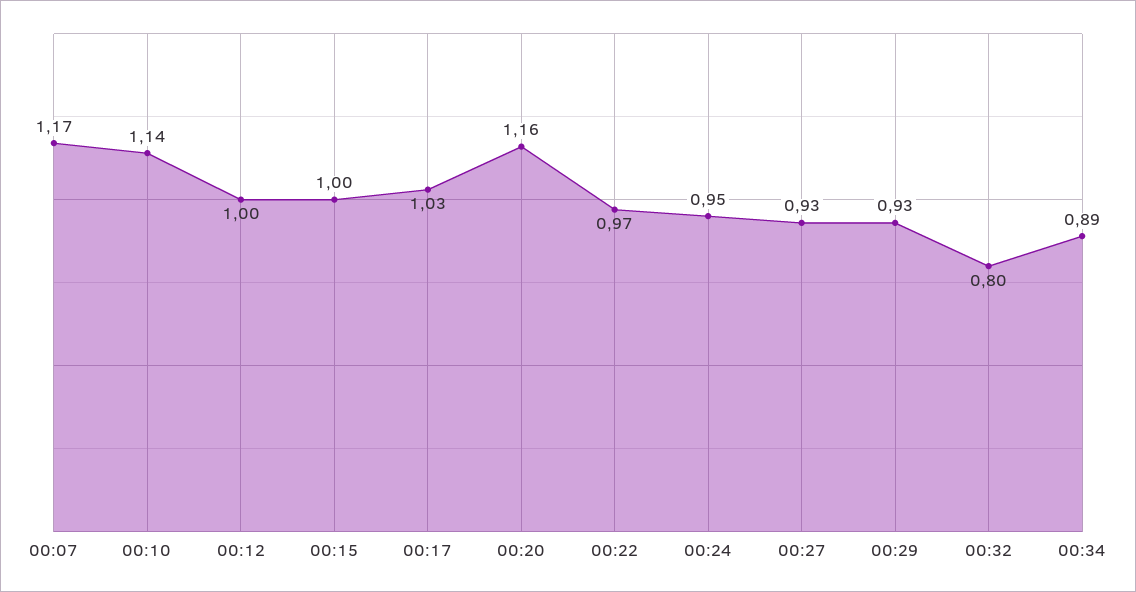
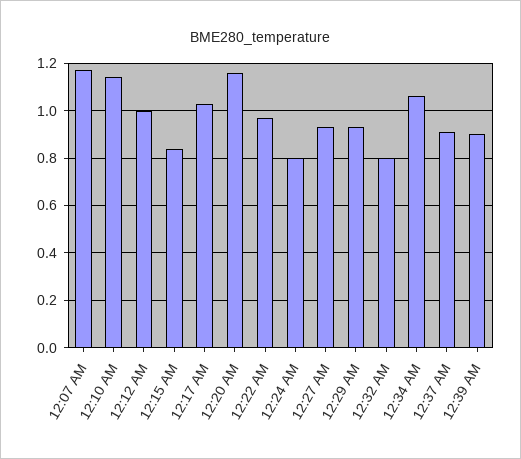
00:15: 1 -> 0.85
00:24: 0.95 -> 0.8
00:34: 0.89 -> 1.05
12:37 AM: none -> 0.9
12:39 AM: none -> 0.9

